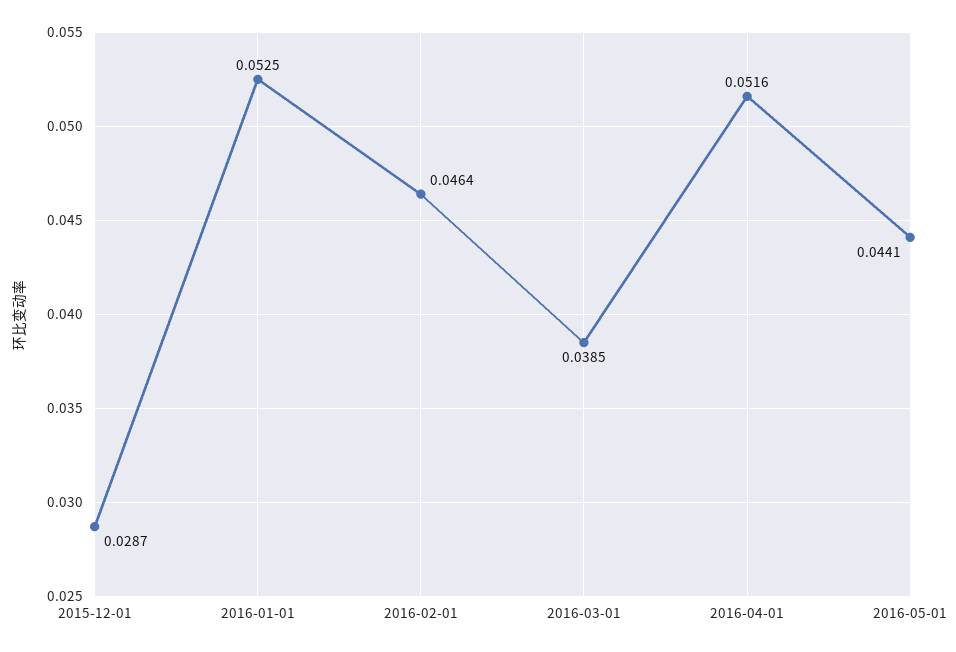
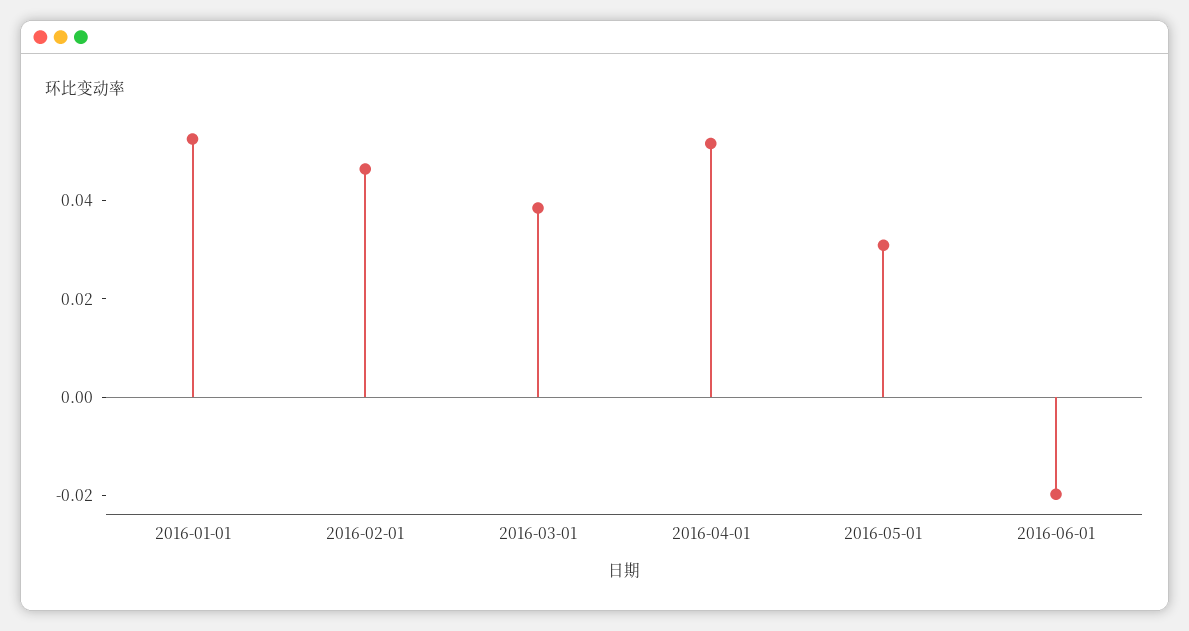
2015-12-01: 0.0287 -> none
2016-05-01: 0.0441 -> 0.03
2016-06-01: none -> -0.02

